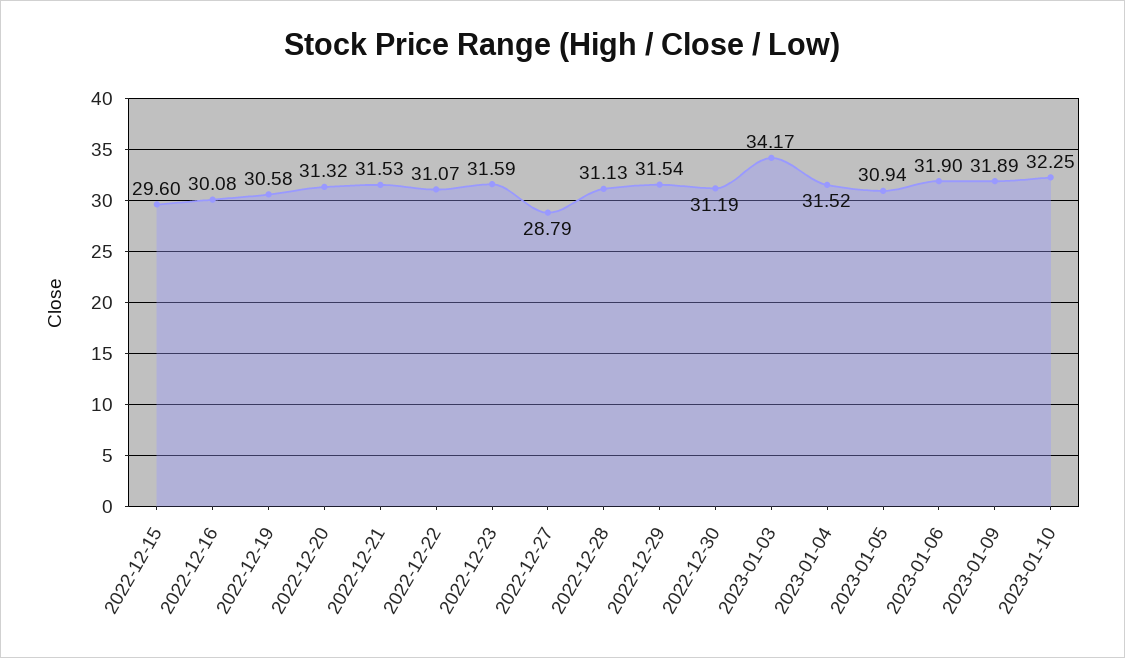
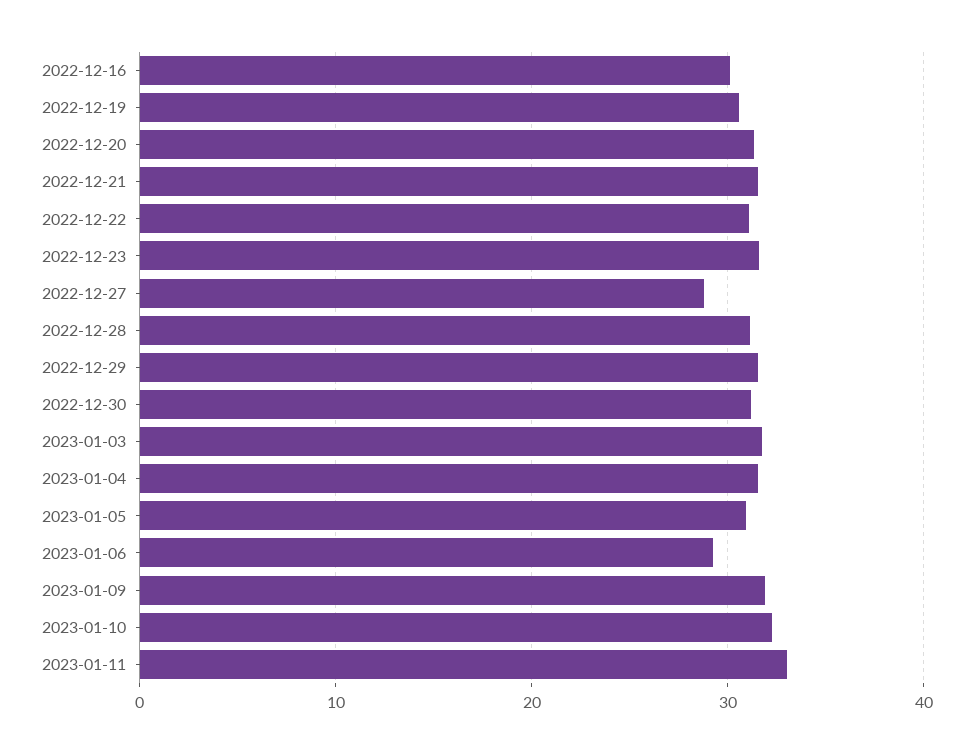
2022-12-15: 29.6 -> none
2023-01-03: 34.17 -> 32
2023-01-06: 31.9 -> 29
2023-01-11: none -> 33

